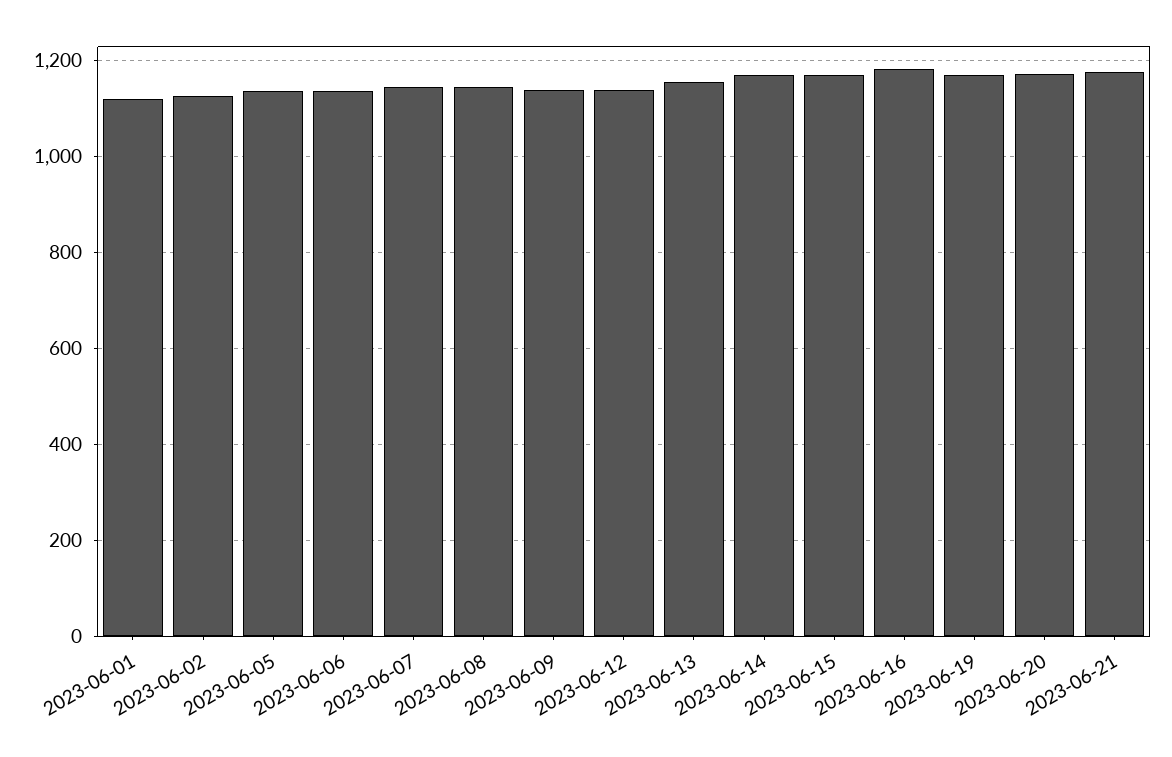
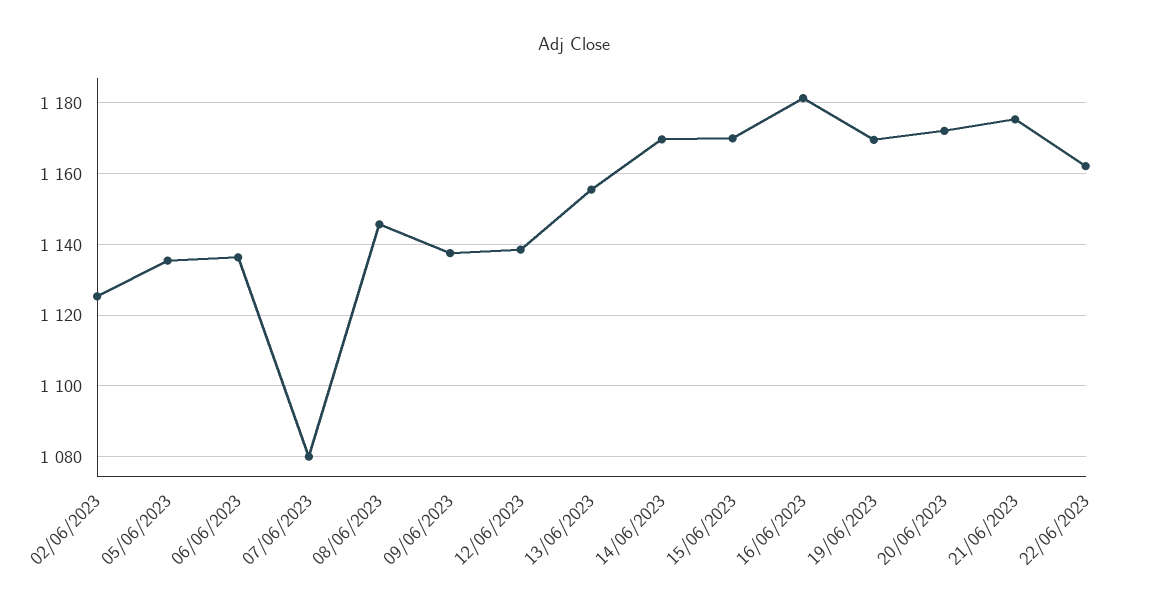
2023-06-01: 1120 -> none
2023-06-07: 1140 -> 1080
22/06/2023: none -> 1162

